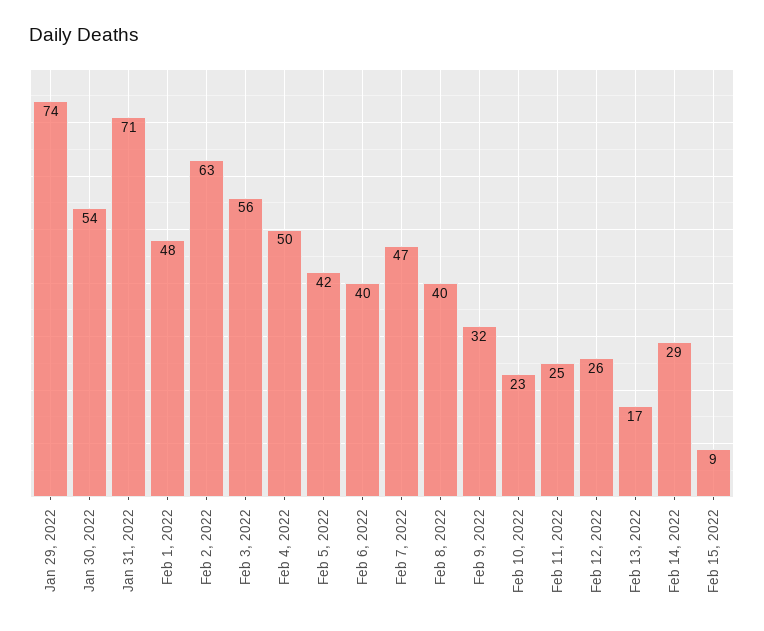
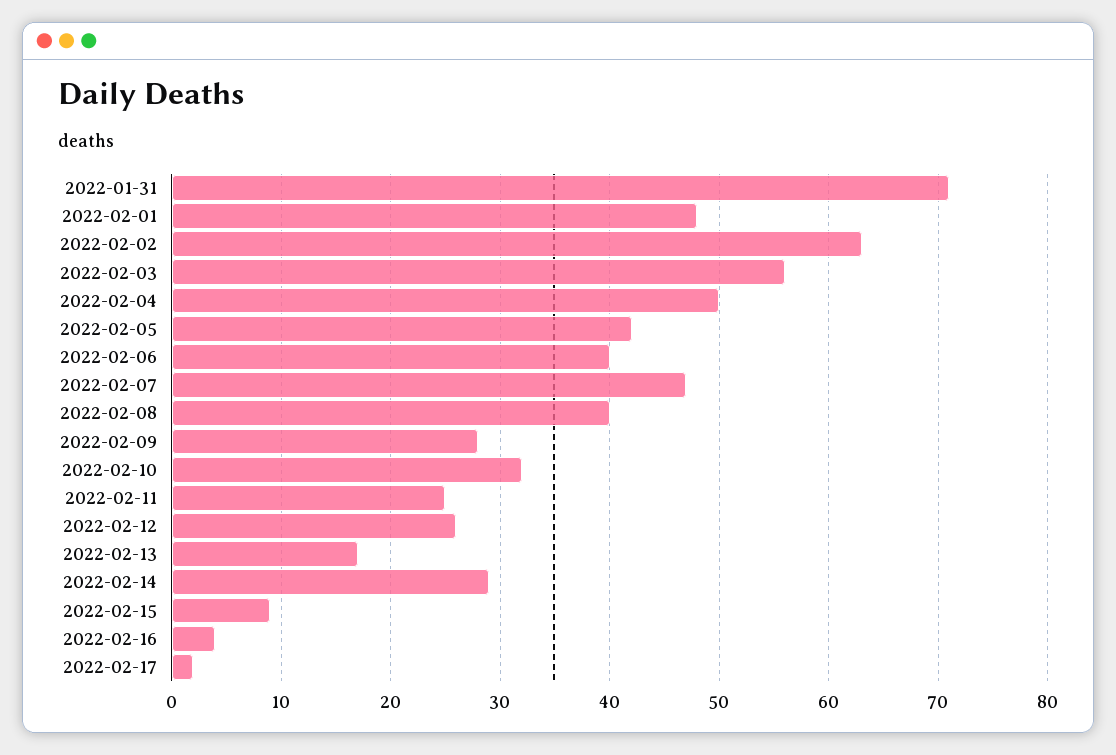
Jan 29, 2022: 74 -> none
Jan 30, 2022: 54 -> none
Feb 9, 2022: 32 -> 28
Feb 10, 2022: 23 -> 32
2022-02-16: none -> 4
2022-02-17: none -> 2

